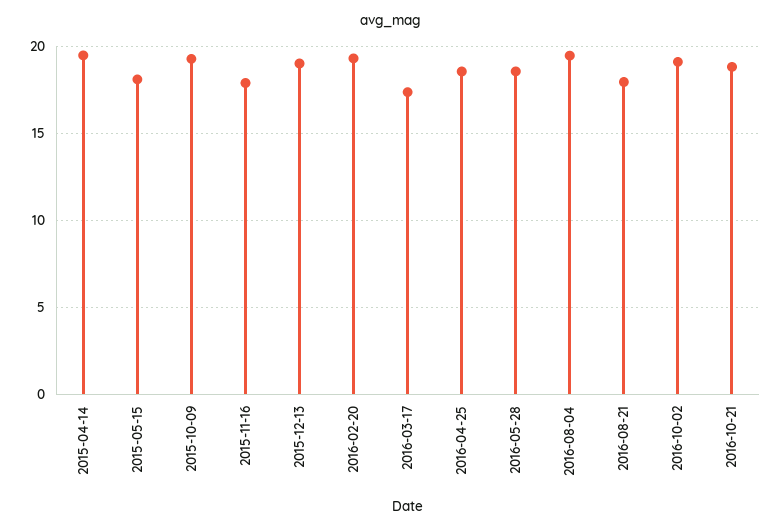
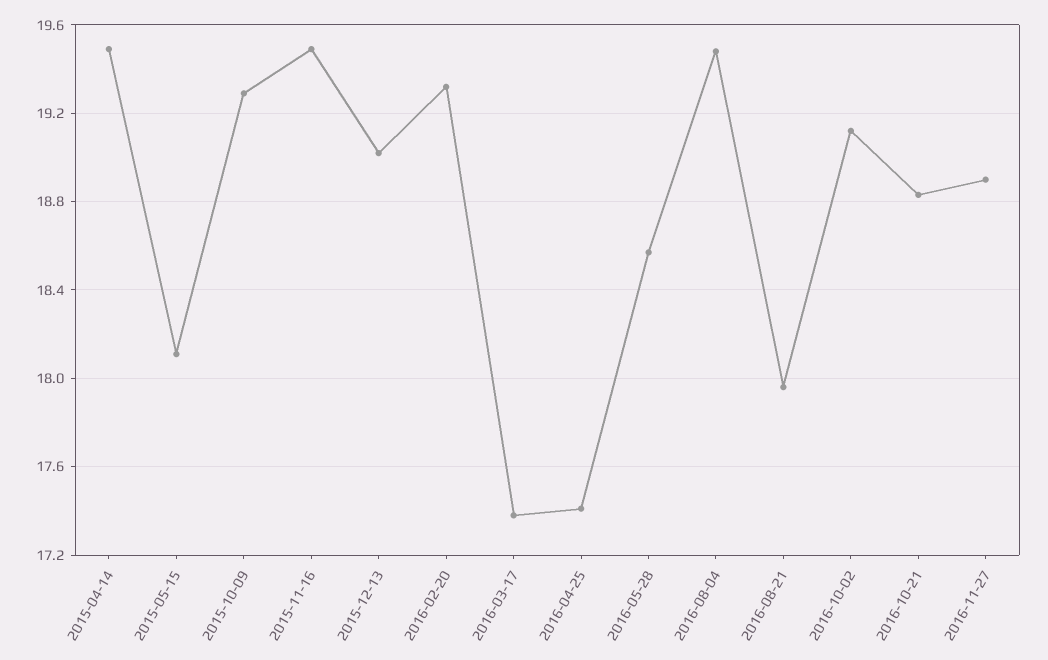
2015-11-16: 18 -> 19.5
2016-04-25: 18.5 -> 17.4
2016-11-27: none -> 18.9

